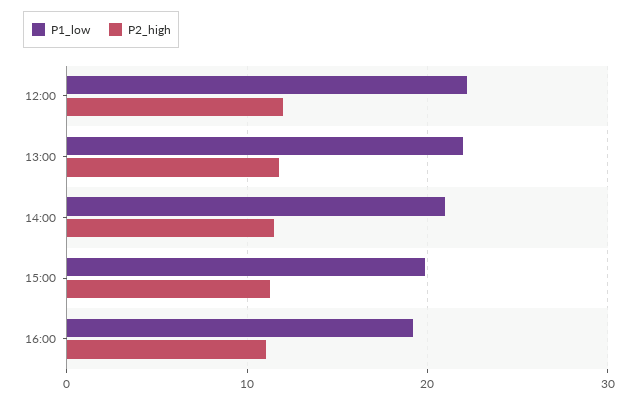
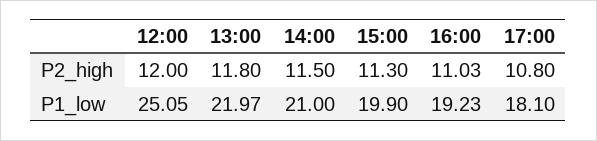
P1_low, 12:00: 22 -> 25.05
P2_high, 17:00: none -> 10.8
P1_low, 17:00: none -> 18.1

